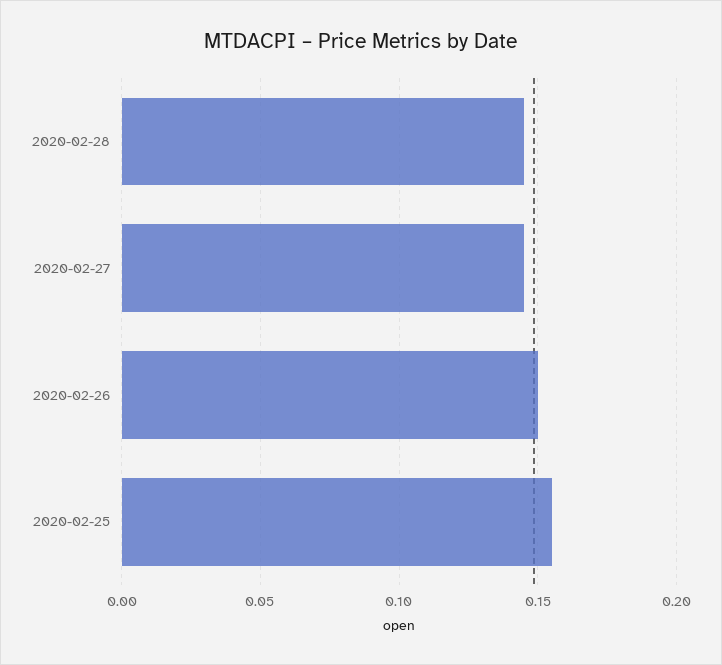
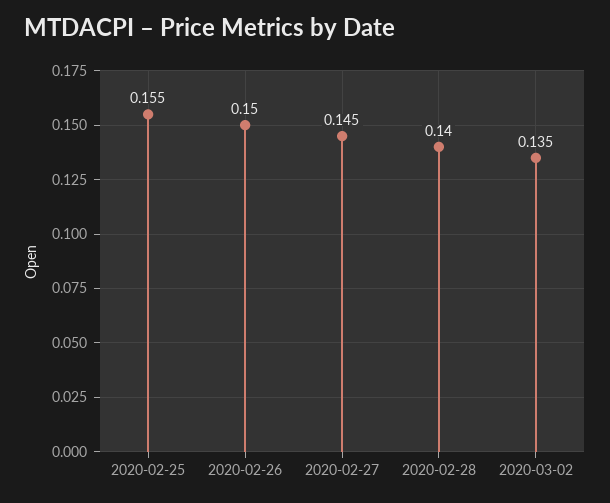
2020-02-28: 0.145 -> 0.14
2020-03-02: none -> 0.135

